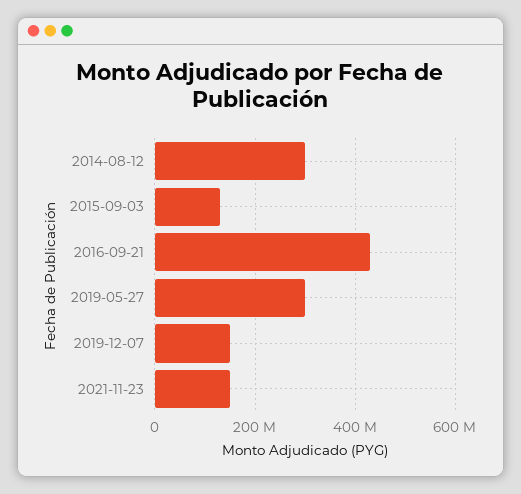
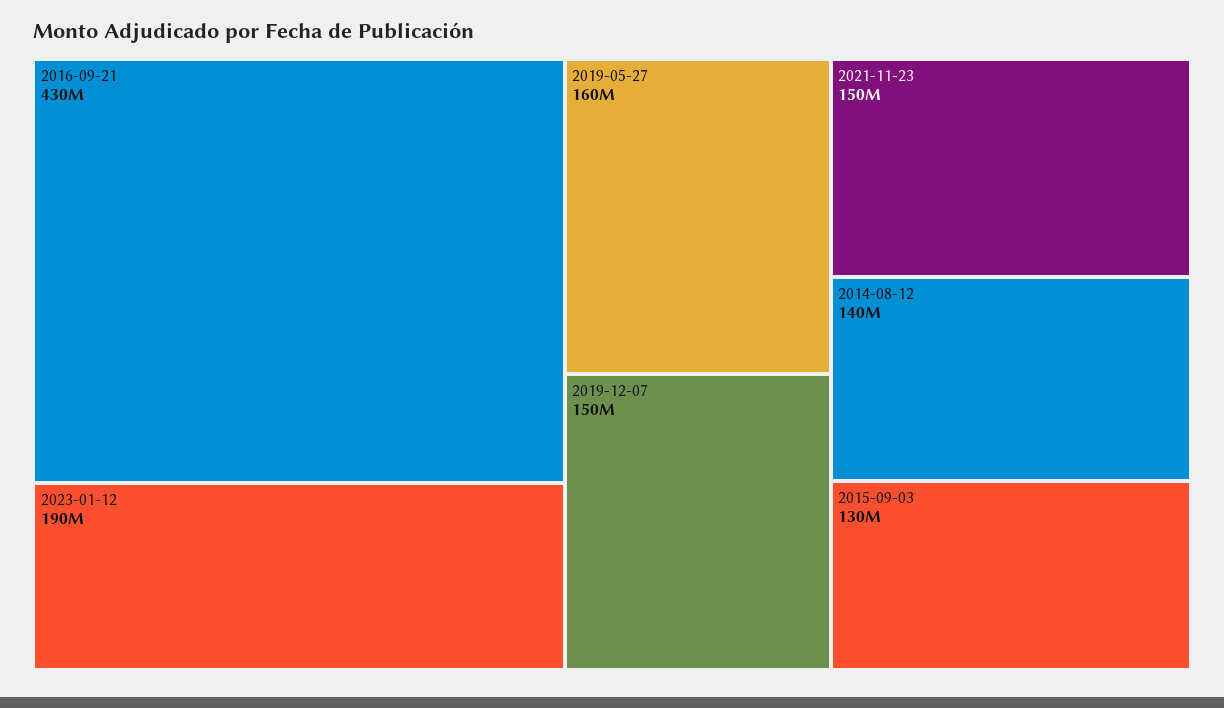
2014-08-12: 300000000 -> 140000000
2019-05-27: 300000000 -> 160000000
2023-01-12: none -> 190000000

